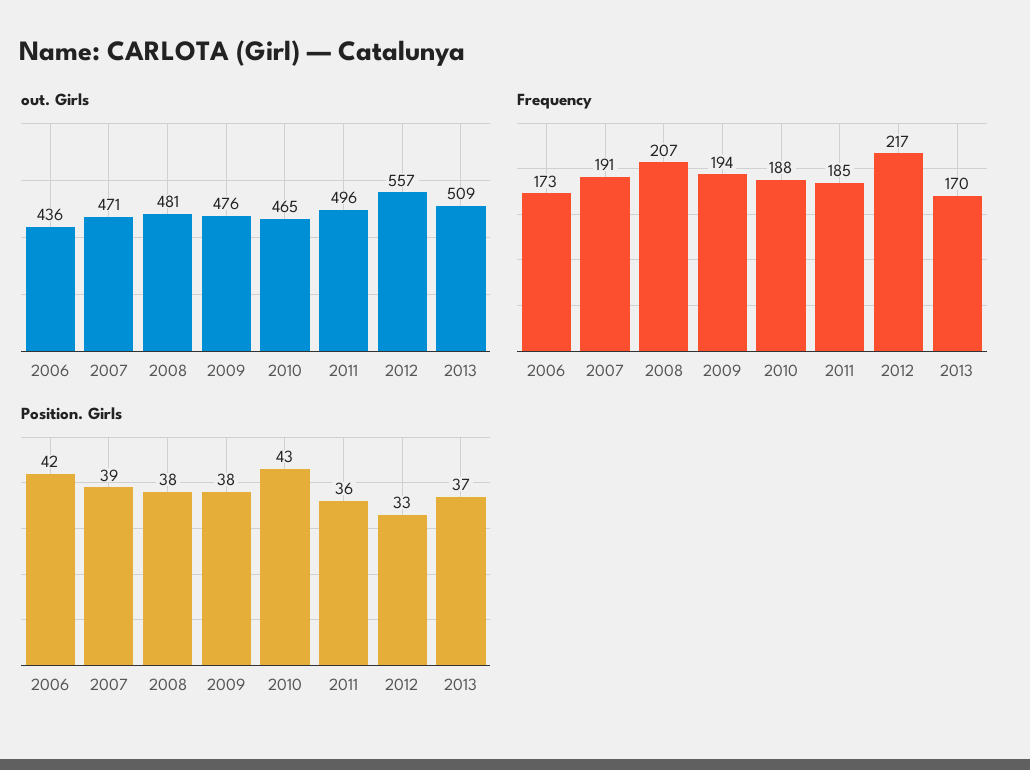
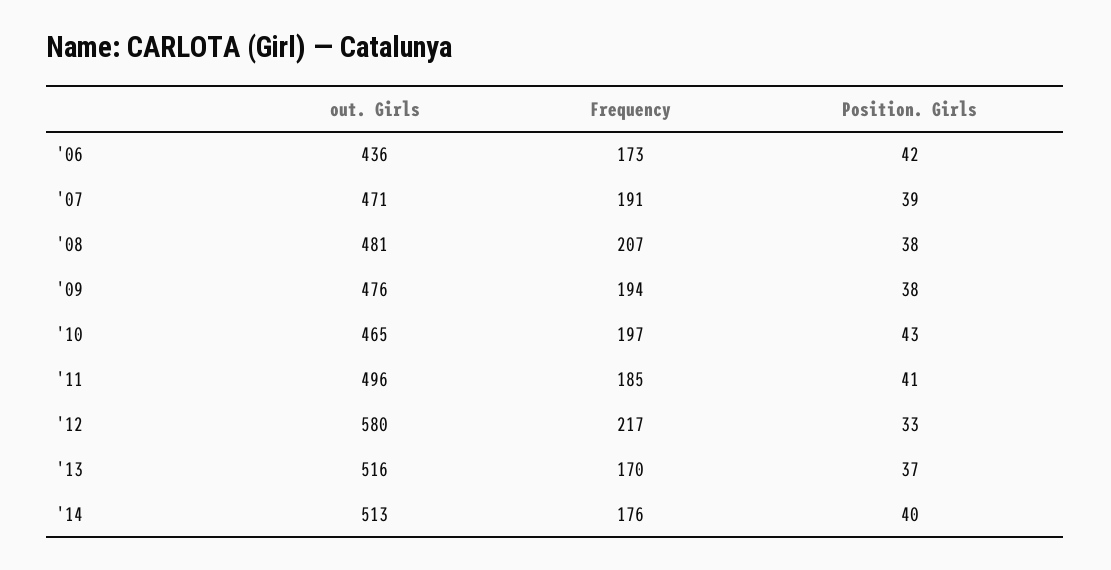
out. Girls, 2012: 557 -> 580
out. Girls, 2013: 509 -> 516
Frequency, 2010: 188 -> 197
Position. Girls, 2011: 36 -> 41
out. Girls, '14: none -> 513
Frequency, '14: none -> 176
Position. Girls, '14: none -> 40

